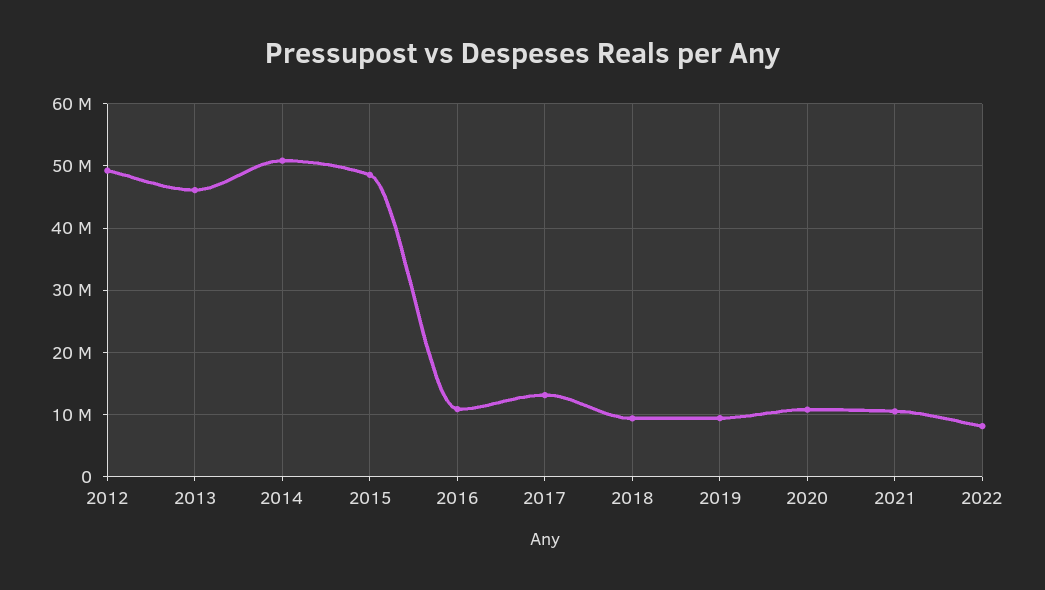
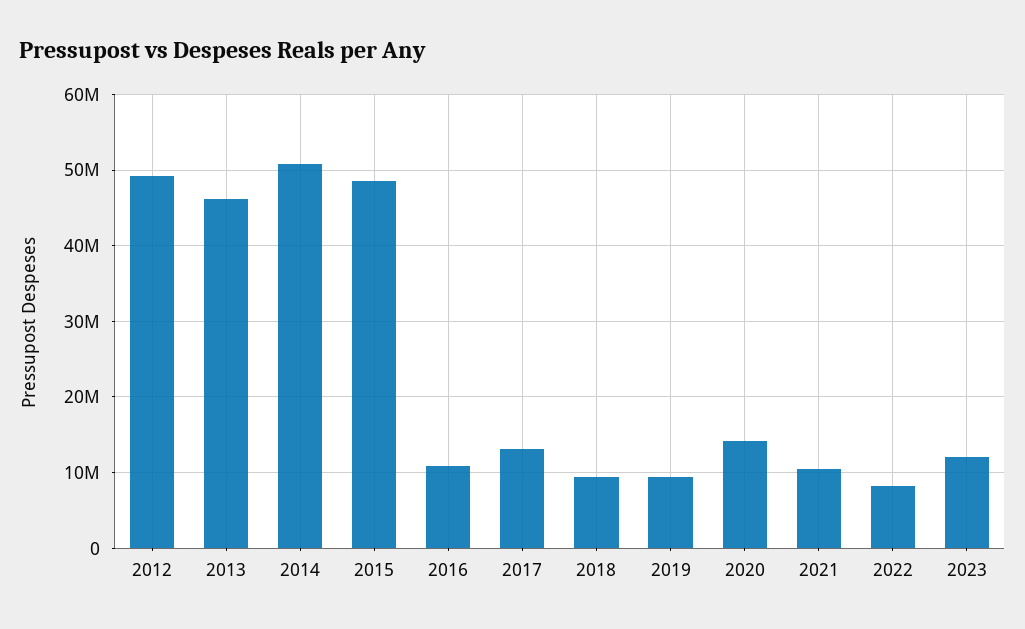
2020: 11000000 -> 14000000
2023: none -> 12000000

